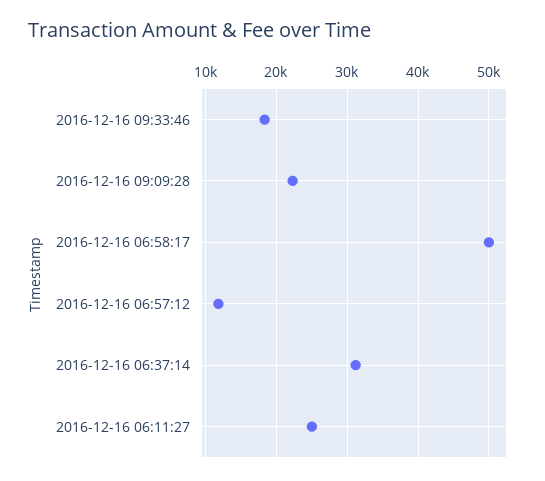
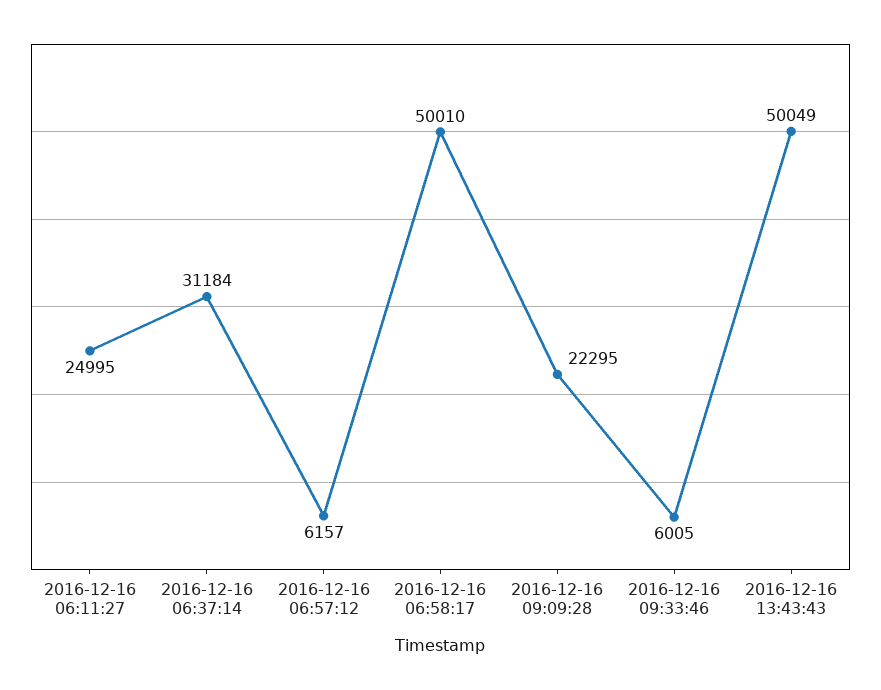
2016-12-16 09:33:46: 18000 -> 6005
2016-12-16 06:57:12: 12000 -> 6157
2016-12-16 13:43:43: none -> 50049

